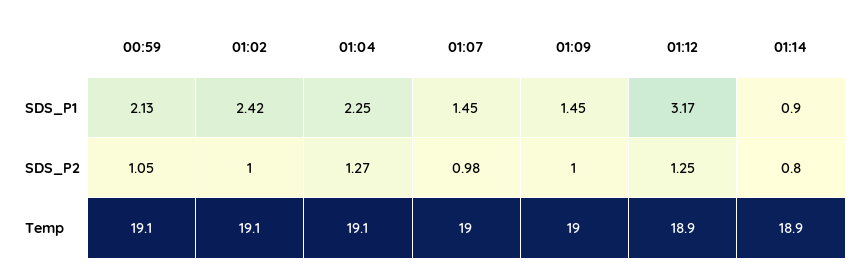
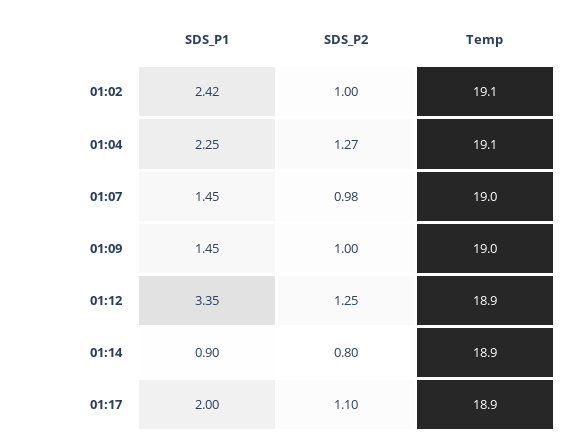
00:59, SDS_P1: 2.13 -> none
01:12, SDS_P1: 3.17 -> 3.35
00:59, SDS_P2: 1.05 -> none
00:59, Temp: 19.1 -> none
01:17, SDS_P1: none -> 2
01:17, SDS_P2: none -> 1.1
01:17, Temp: none -> 18.9

